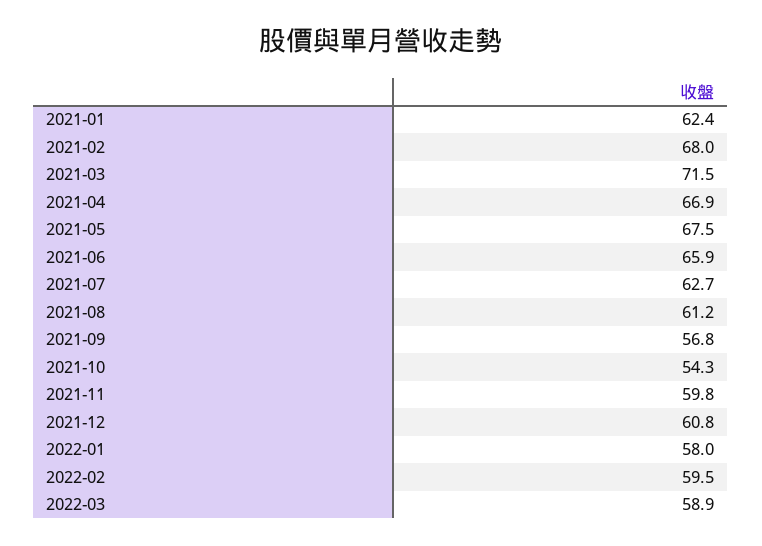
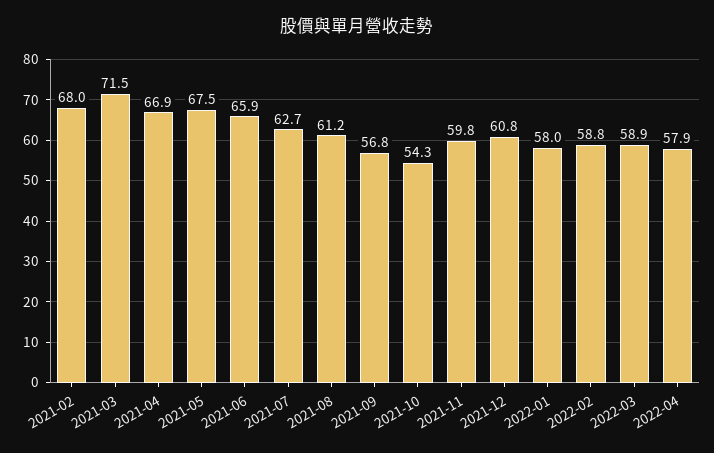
2021-01: 62.4 -> none
2022-02: 59.5 -> 58.8
2022-04: none -> 57.9

